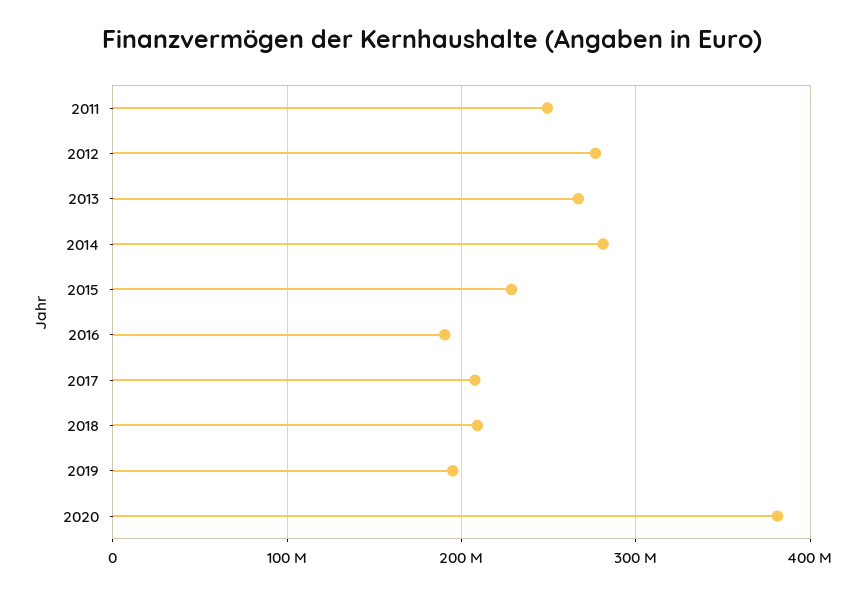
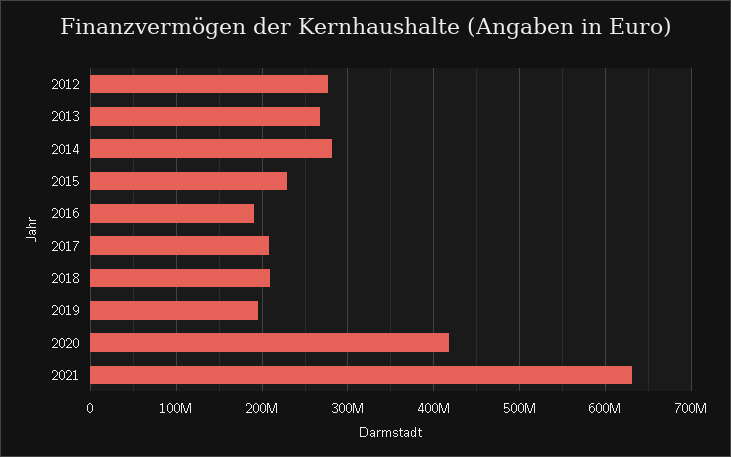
2011: 250000000 -> none
2020: 380000000 -> 420000000
2021: none -> 630000000

